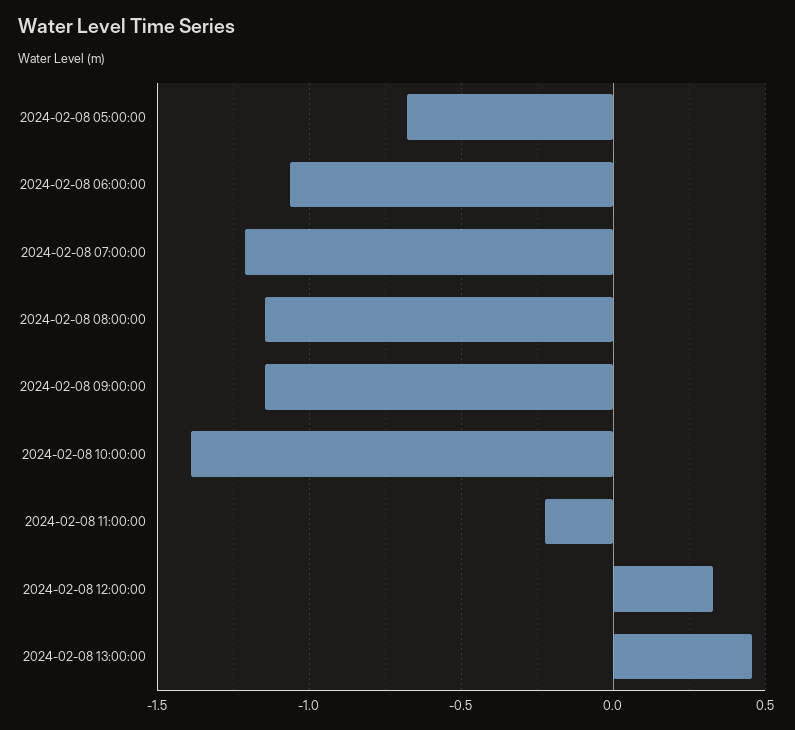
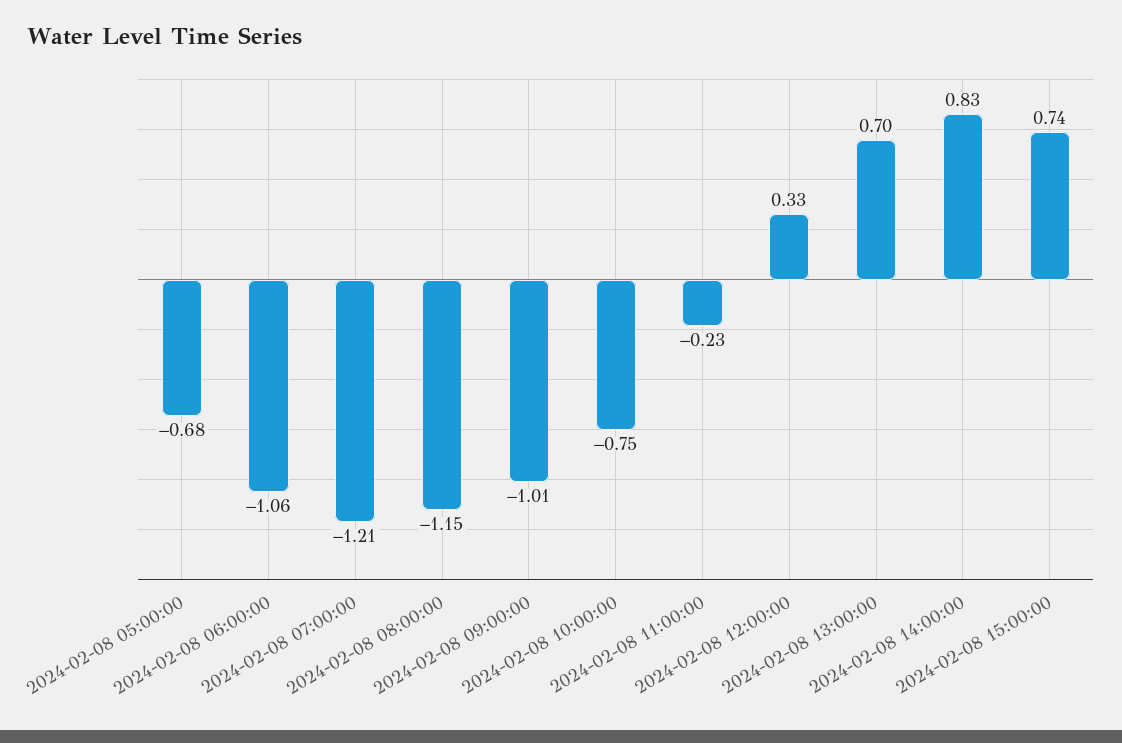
2024-02-08 09:00:00: -1.15 -> -1.01
2024-02-08 10:00:00: -1.4 -> -0.75
2024-02-08 13:00:00: 0.45 -> 0.7
2024-02-08 14:00:00: none -> 0.83
2024-02-08 15:00:00: none -> 0.74

